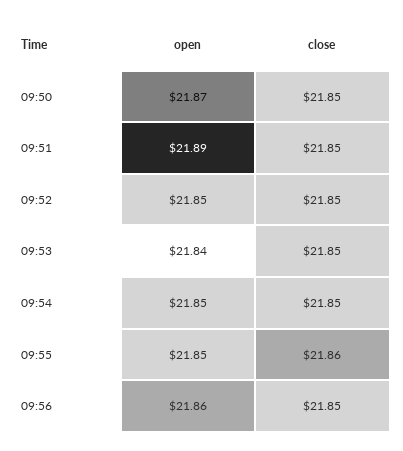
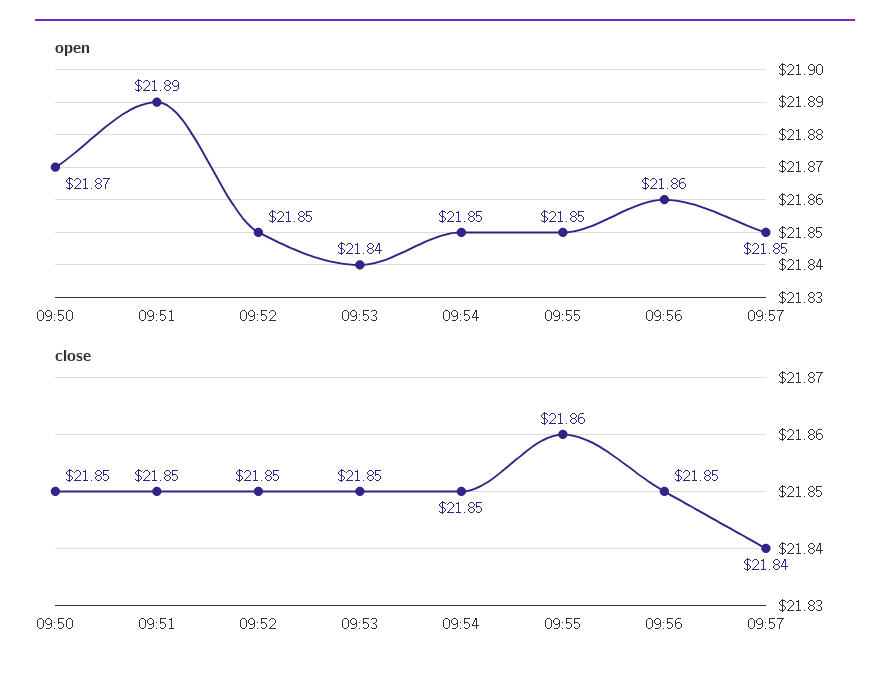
open, 09:57: none -> 21.85
close, 09:57: none -> 21.84

